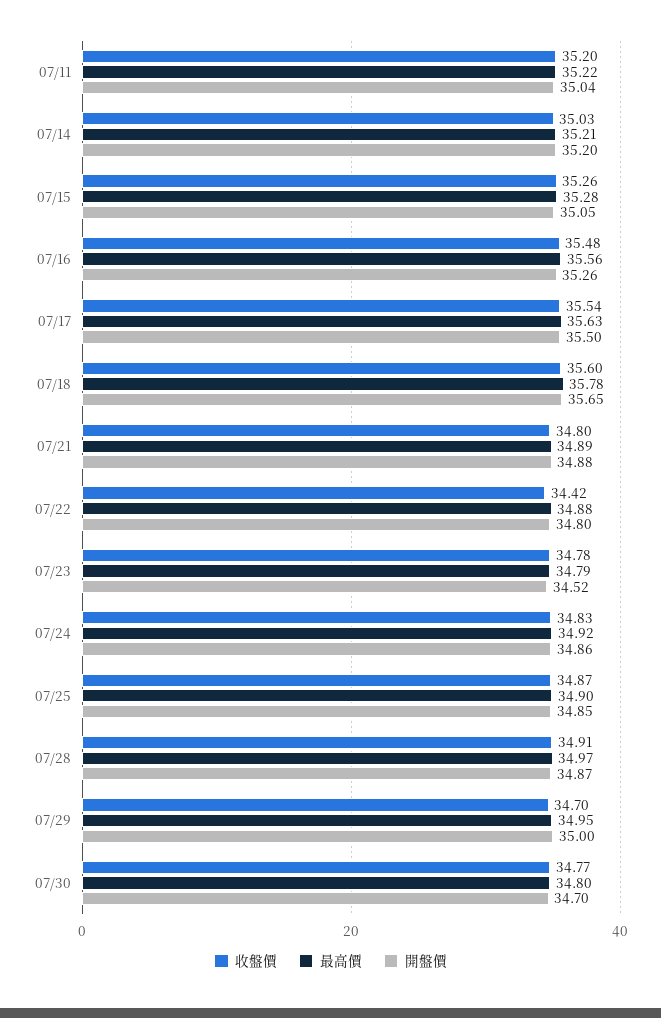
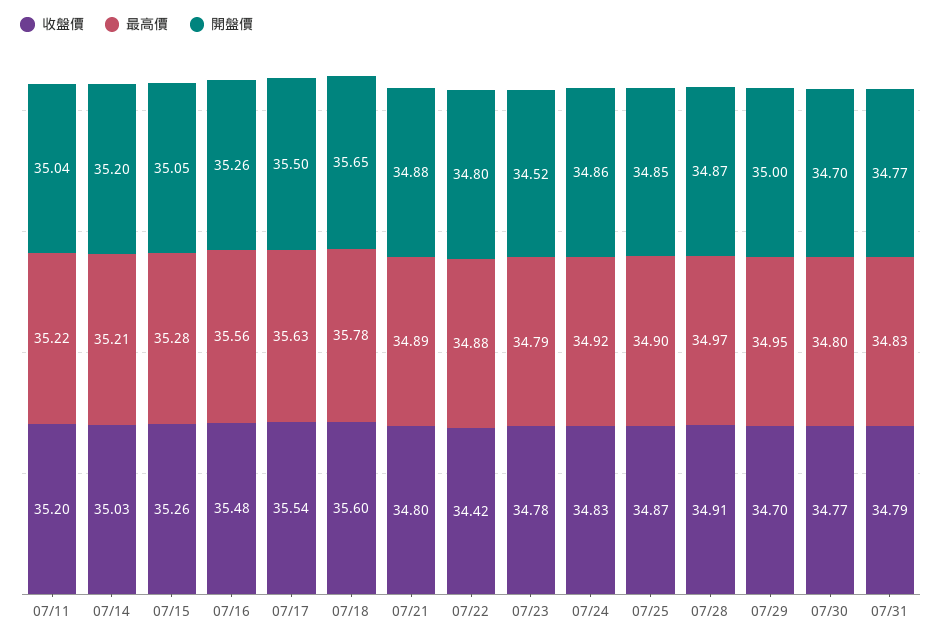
收盤價, 07/31: none -> 34.79
最高價, 07/31: none -> 34.83
開盤價, 07/31: none -> 34.77

